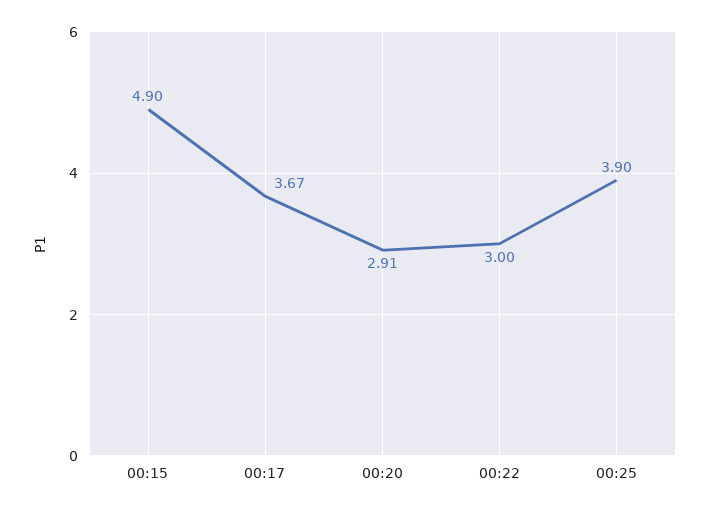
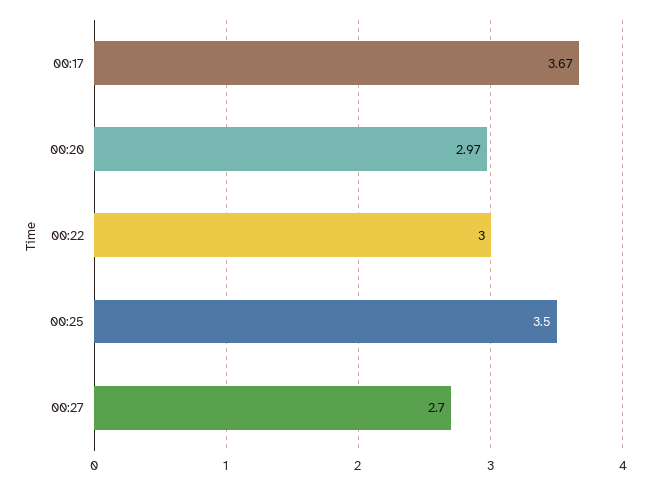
00:15: 4.9 -> none
00:20: 2.91 -> 2.97
00:25: 3.9 -> 3.5
00:27: none -> 2.7

